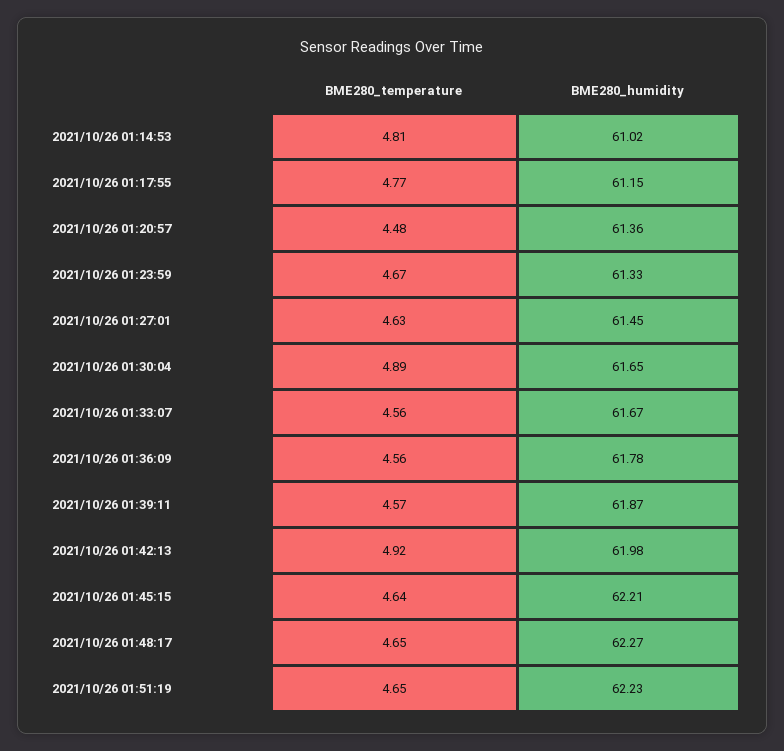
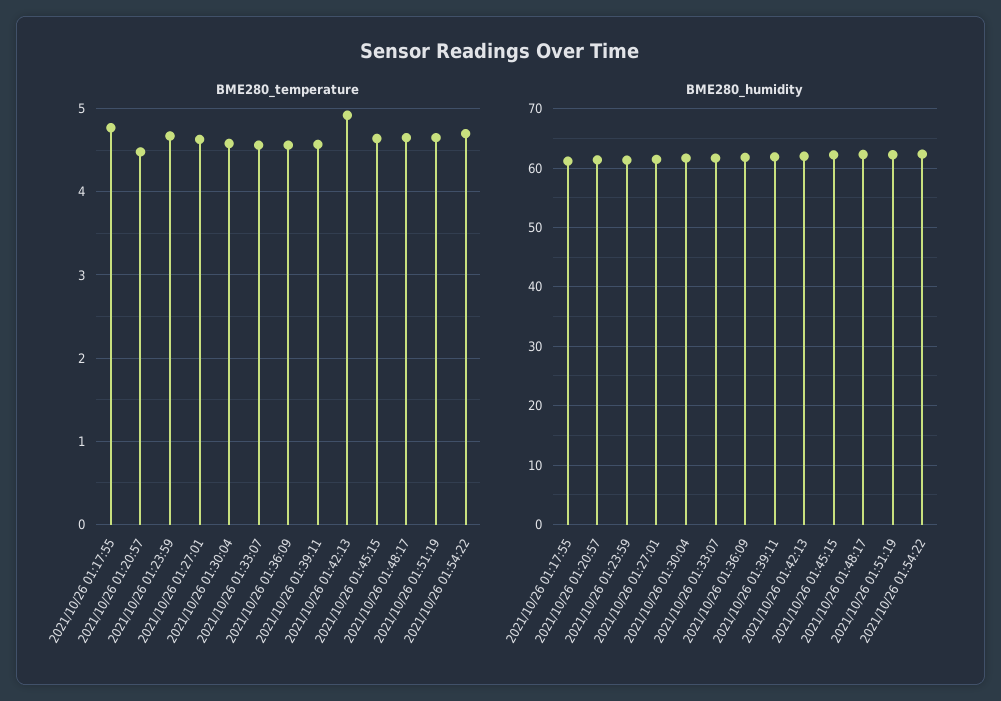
BME280_temperature, 2021/10/26 01:14:53: 4.81 -> none
BME280_humidity, 2021/10/26 01:14:53: 61.02 -> none
BME280_temperature, 2021/10/26 01:30:04: 4.89 -> 4.6
BME280_temperature, 2021/10/26 01:54:22: none -> 4.7
BME280_humidity, 2021/10/26 01:54:22: none -> 62

